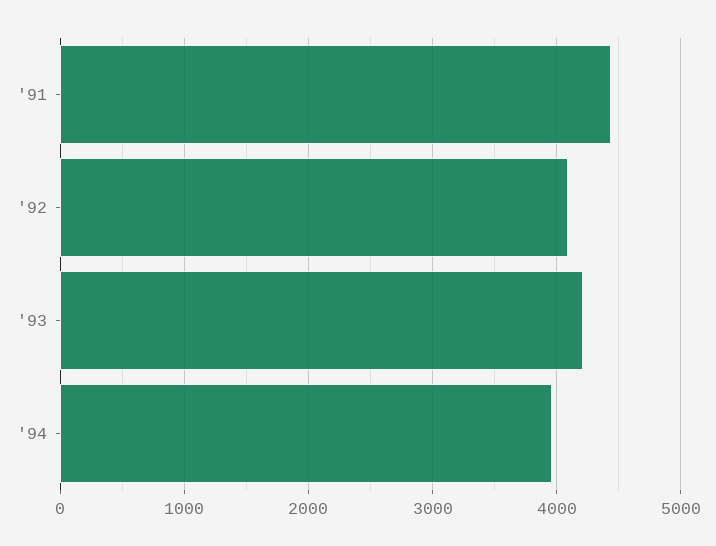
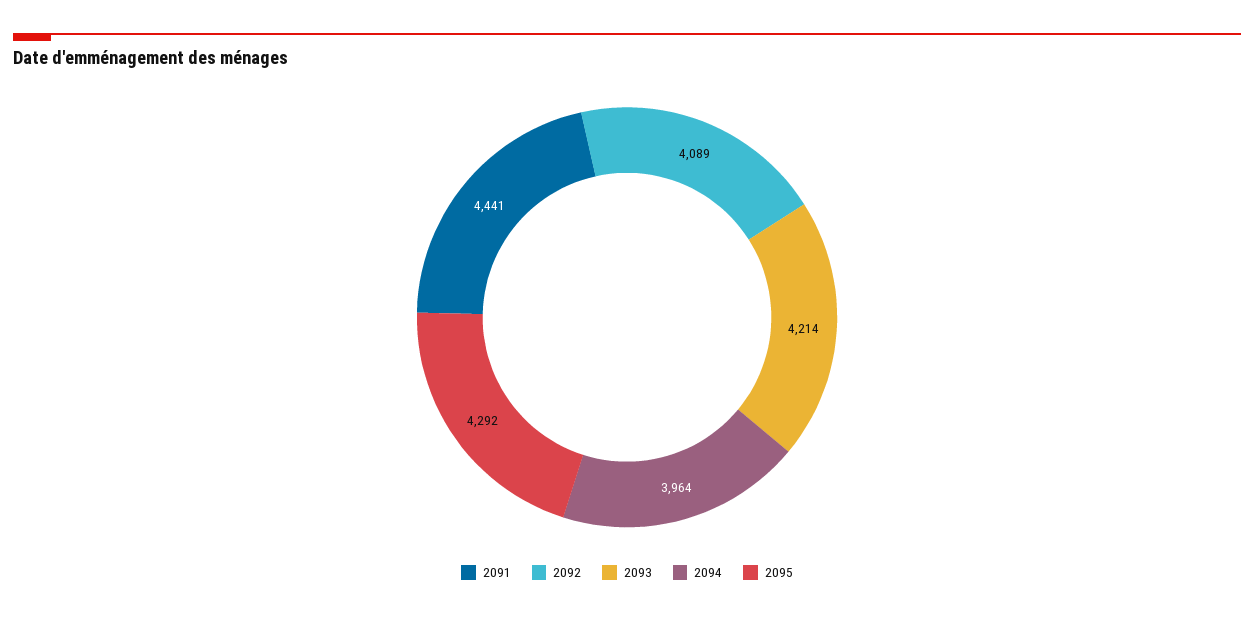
2095: none -> 4292

